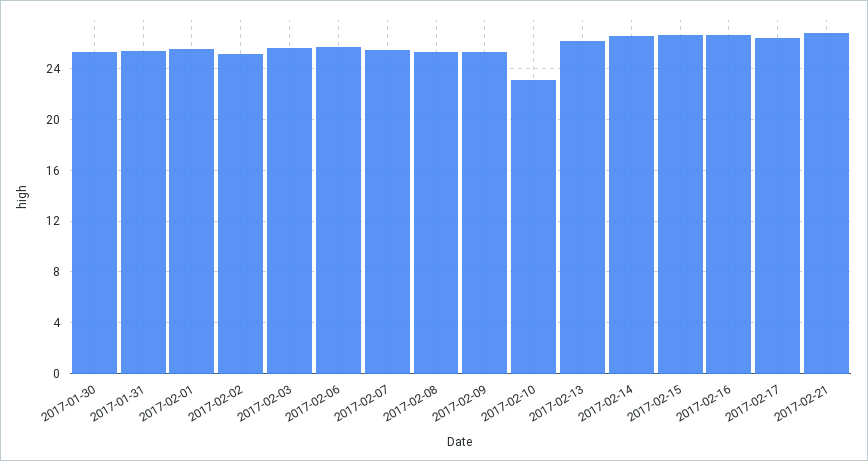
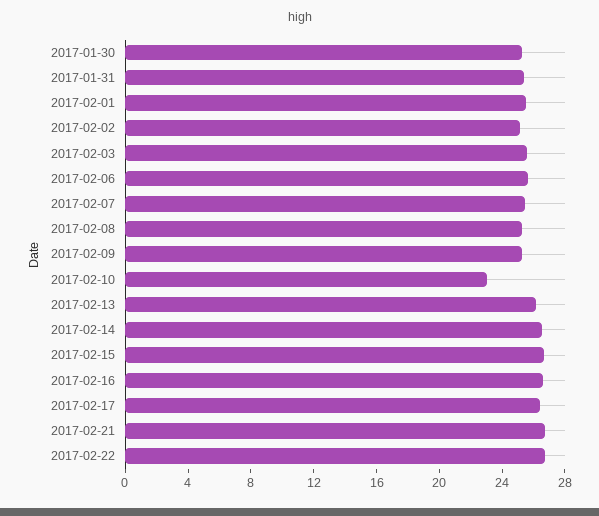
2017-02-22: none -> 27

